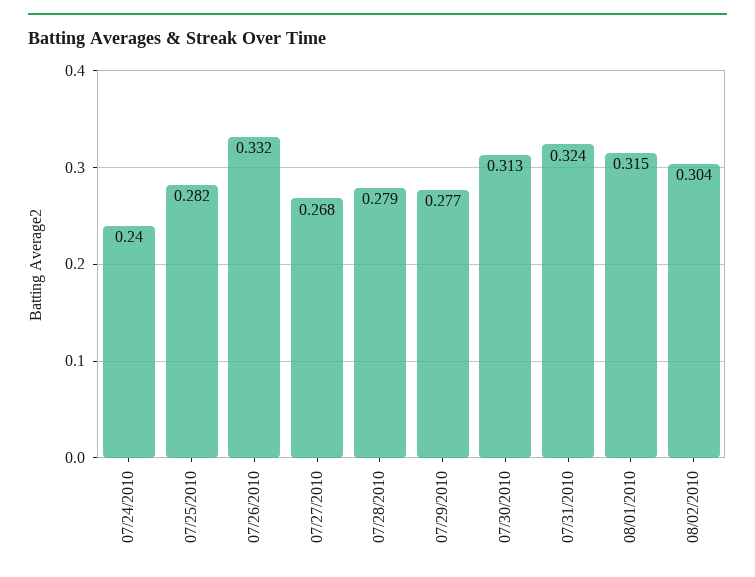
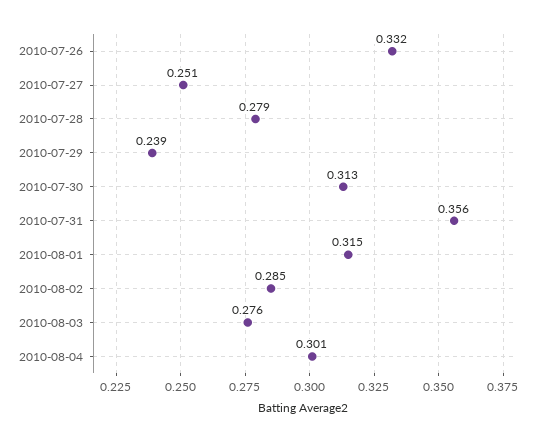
07/24/2010: 0.24 -> none
07/25/2010: 0.282 -> none
07/27/2010: 0.268 -> 0.251
07/29/2010: 0.277 -> 0.239
07/31/2010: 0.324 -> 0.356
08/02/2010: 0.304 -> 0.285
2010-08-03: none -> 0.276
2010-08-04: none -> 0.301

